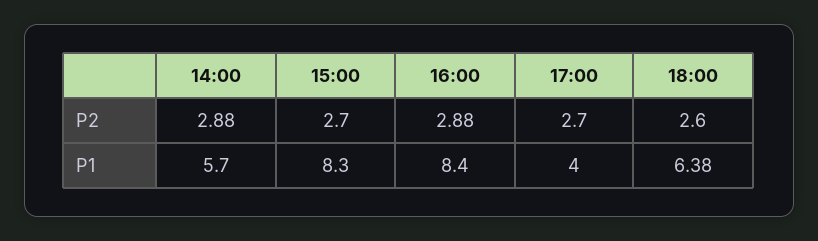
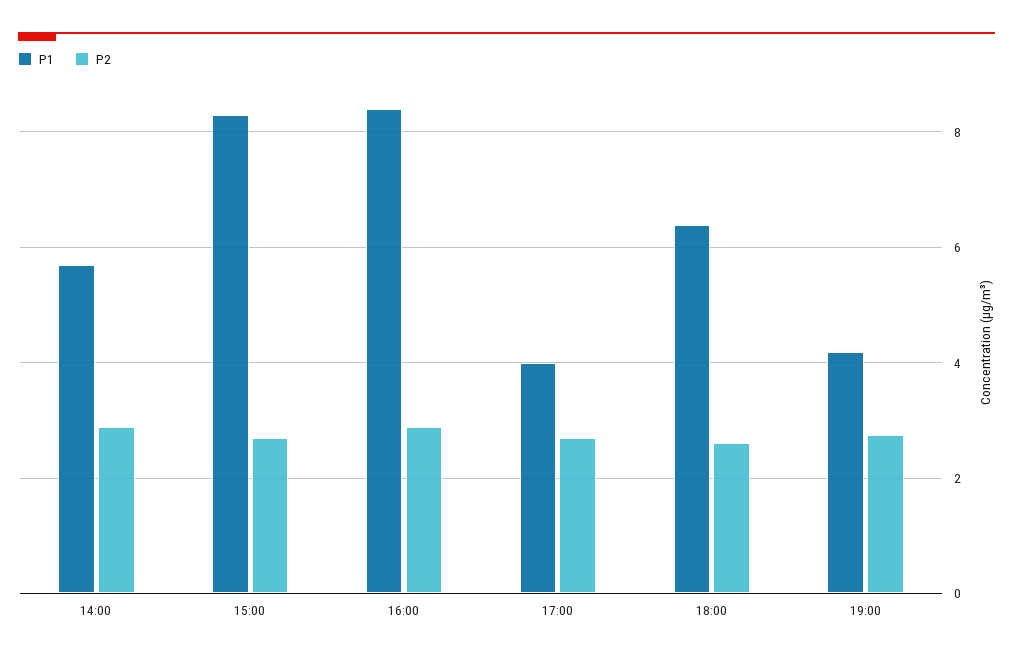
P1, 19:00: none -> 4.2
P2, 19:00: none -> 2.8

